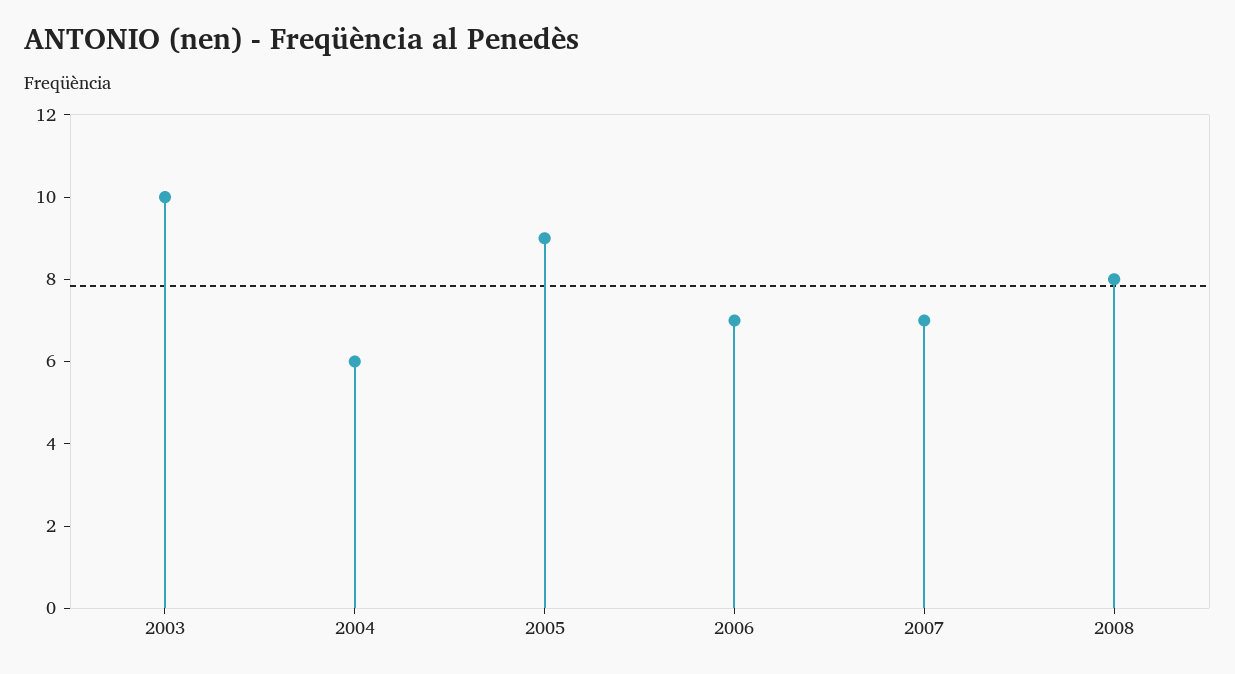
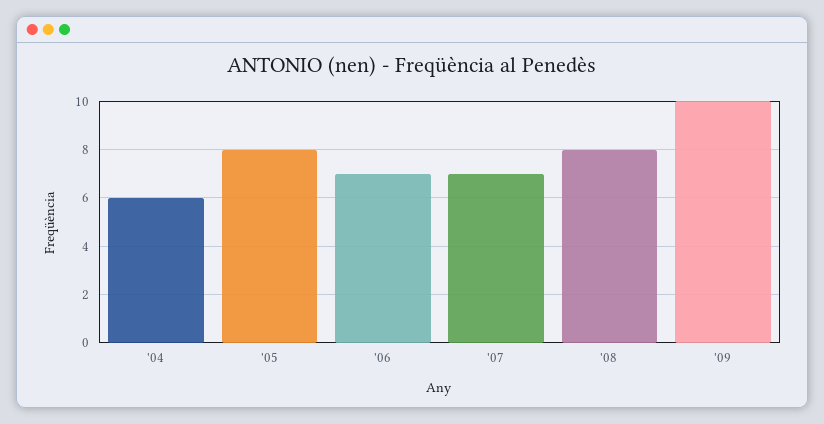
2003: 10 -> none
2005: 9 -> 8
'09: none -> 10

